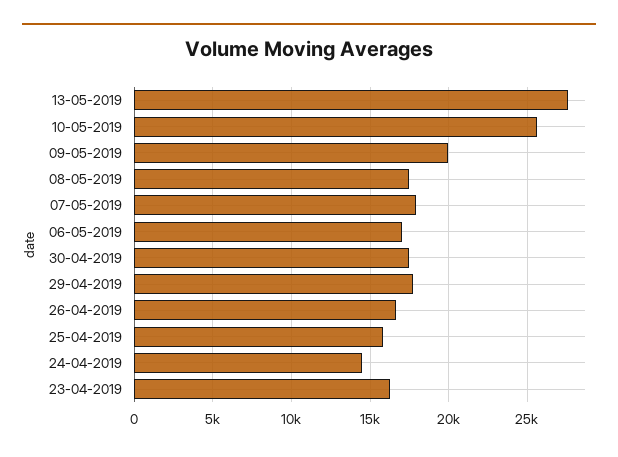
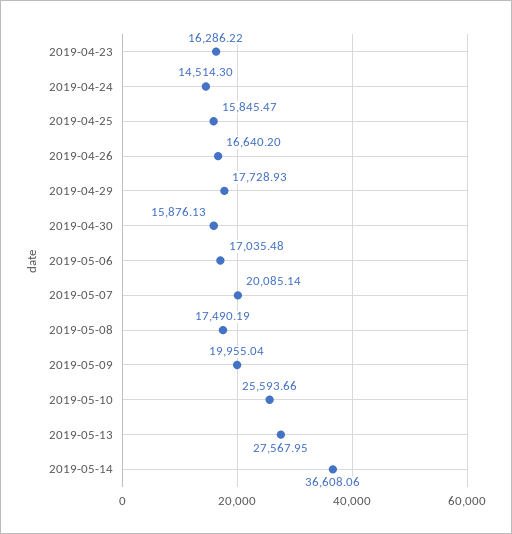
07-05-2019: 18000 -> 20085.14
30-04-2019: 17500 -> 15876.13
2019-05-14: none -> 36608.06

